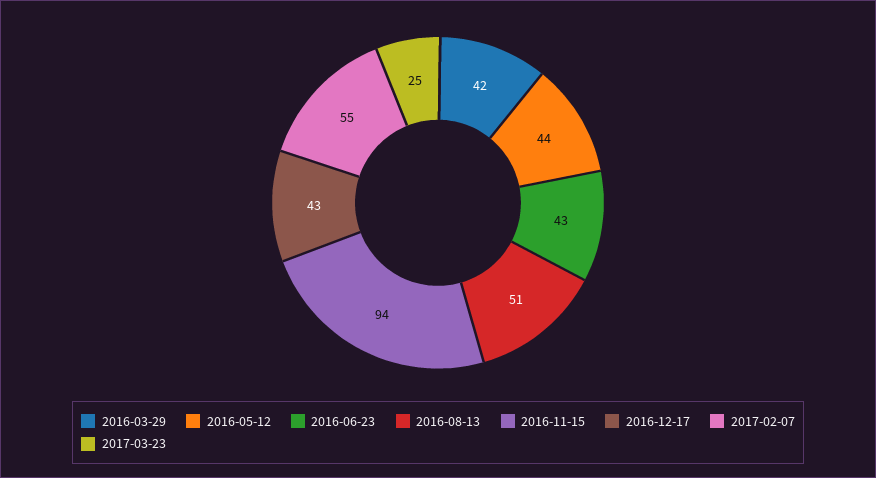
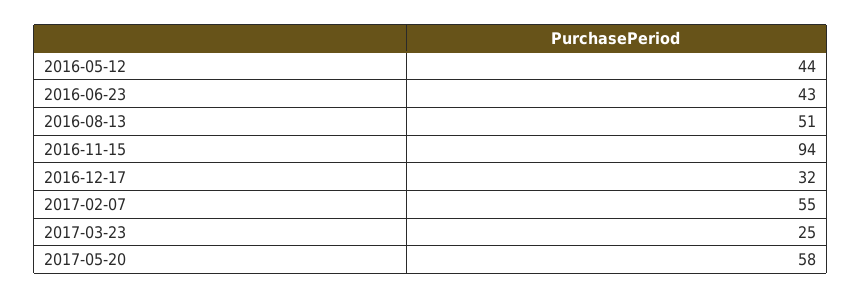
2016-03-29: 42 -> none
2016-12-17: 43 -> 32
2017-05-20: none -> 58

